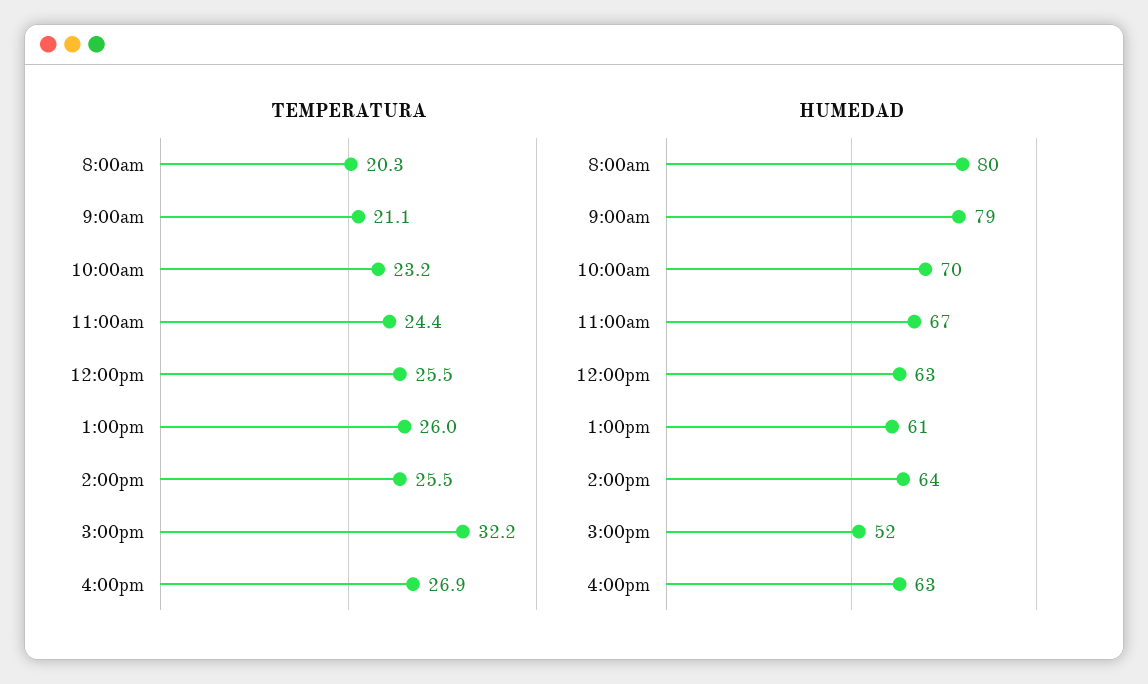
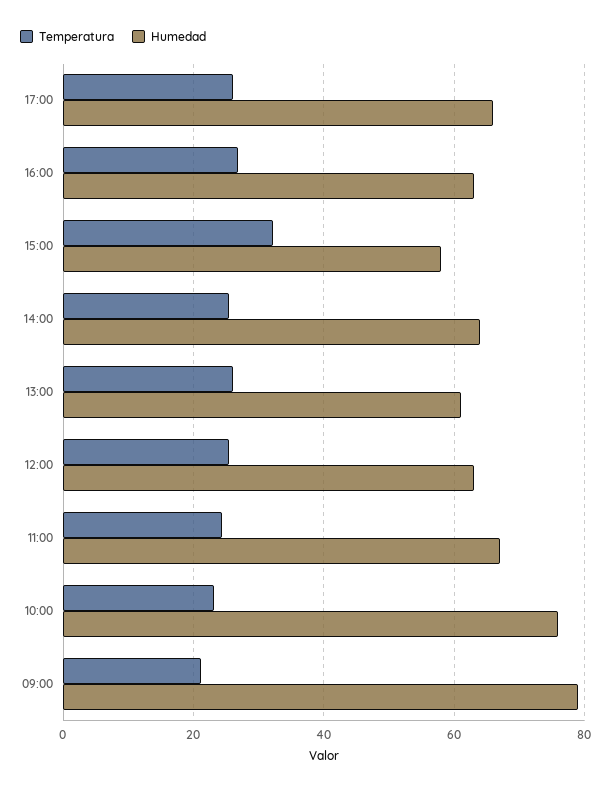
TEMPERATURA, 8:00am: 20.3 -> none
HUMEDAD, 8:00am: 80 -> none
HUMEDAD, 10:00am: 70 -> 76
HUMEDAD, 3:00pm: 52 -> 58
TEMPERATURA, 17:00: none -> 26
HUMEDAD, 17:00: none -> 66

